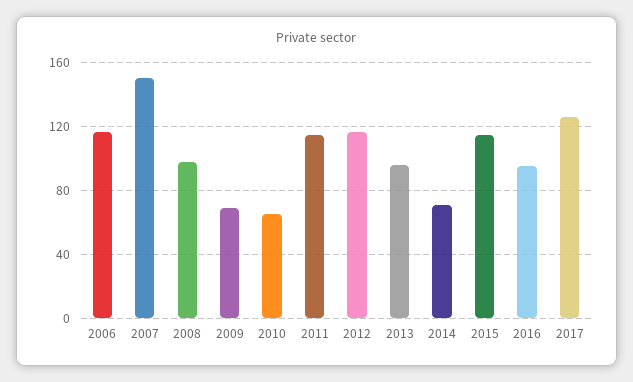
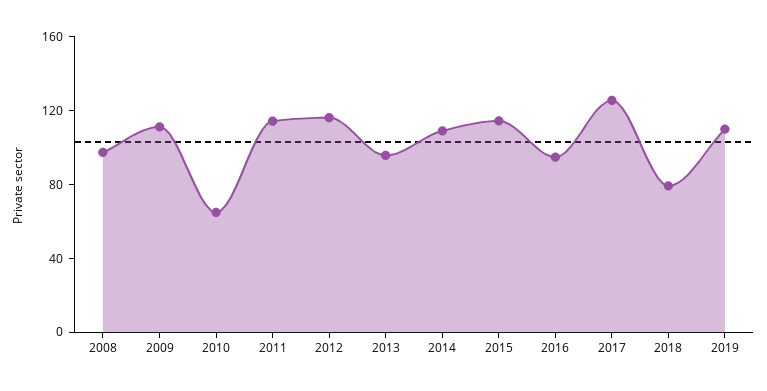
2006: 115 -> none
2007: 150 -> none
2009: 70 -> 110
2014: 70 -> 110
2018: none -> 80
2019: none -> 110

